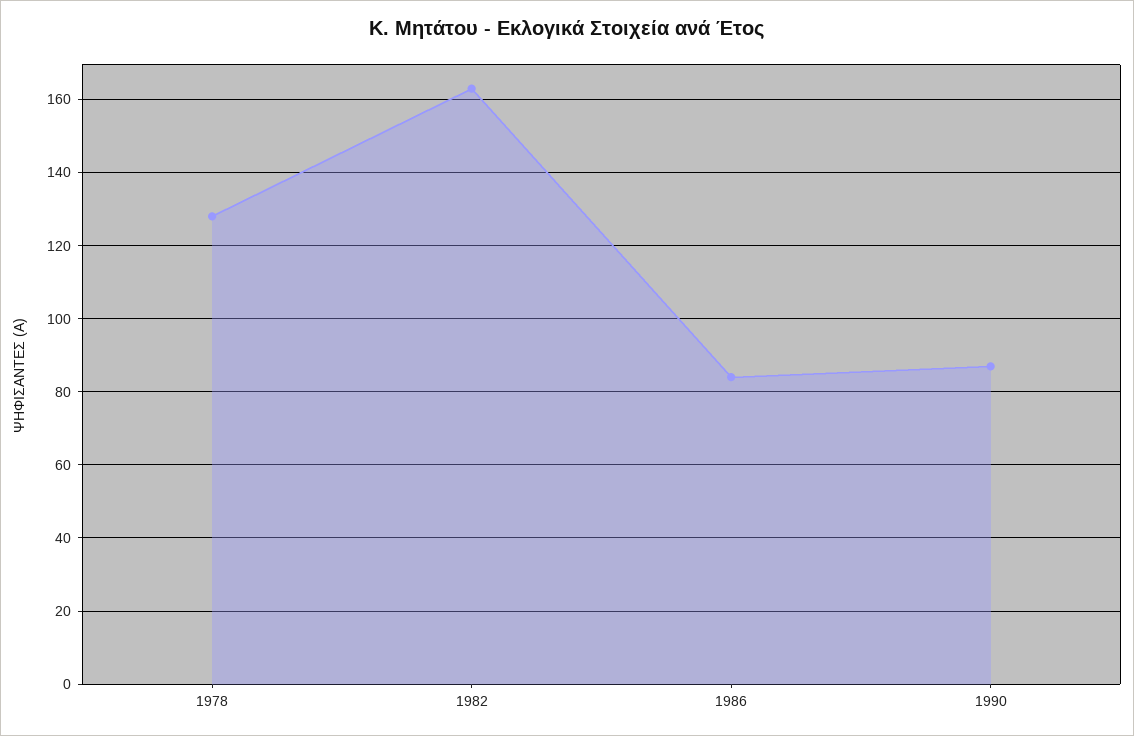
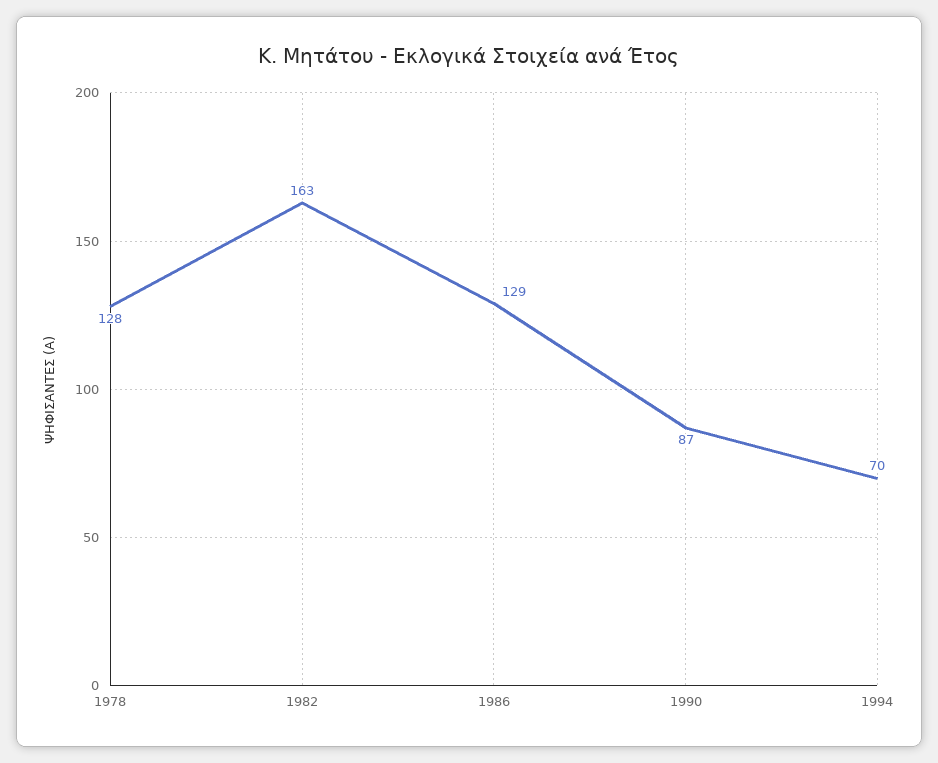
1986: 85 -> 129
1994: none -> 70

